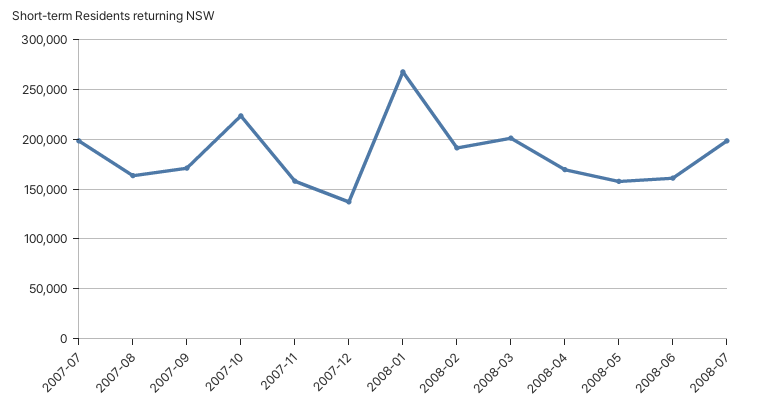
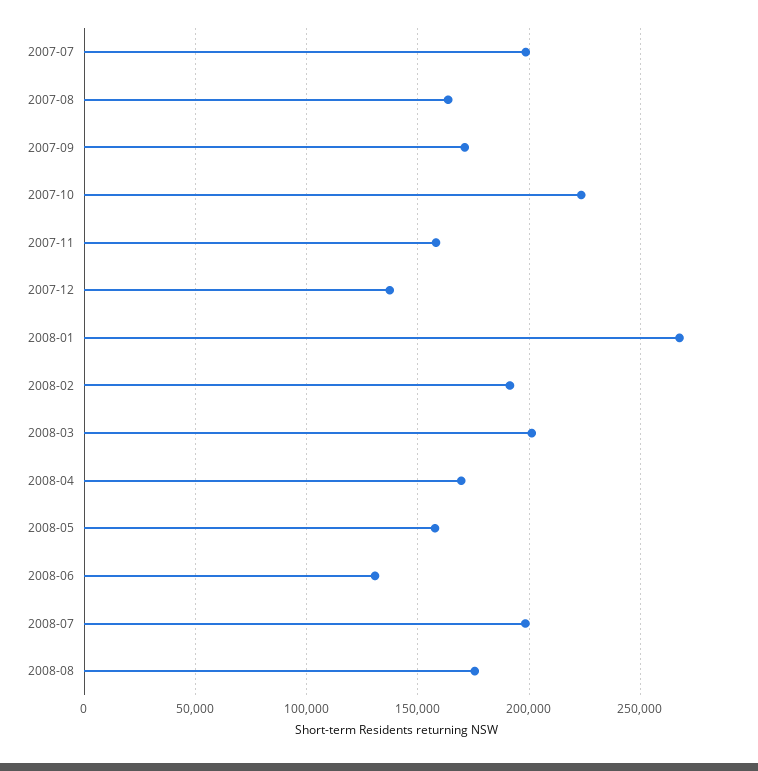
2008-06: 160000 -> 130000
2008-08: none -> 175000

